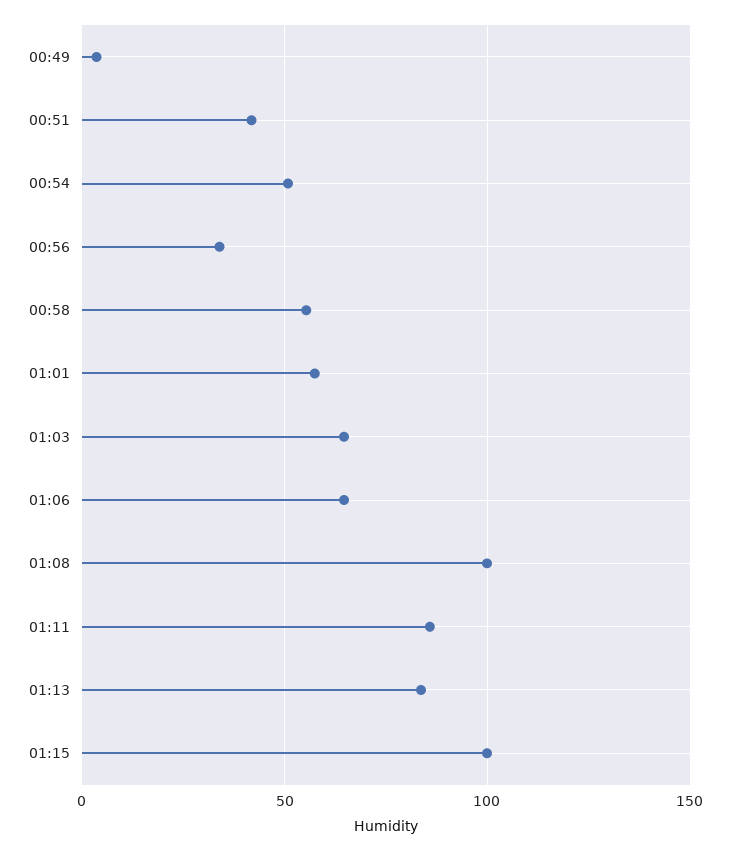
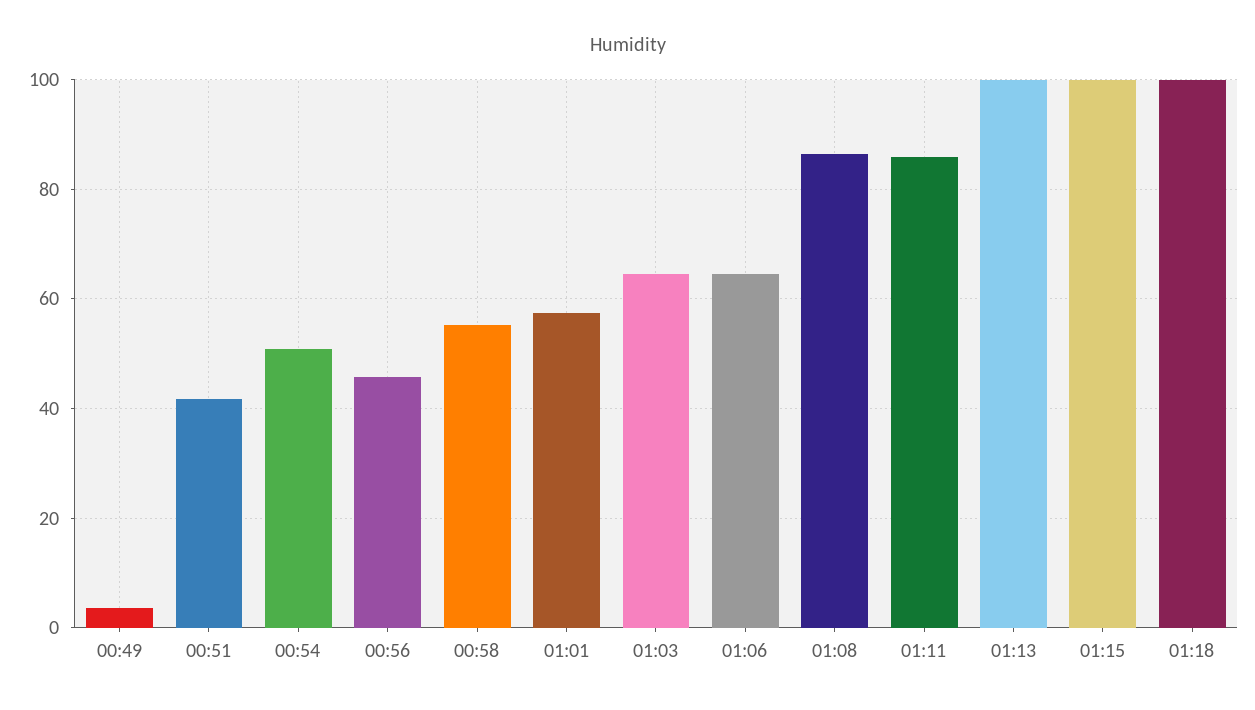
00:56: 35 -> 46
01:08: 100 -> 86
01:13: 85 -> 100
01:18: none -> 100

